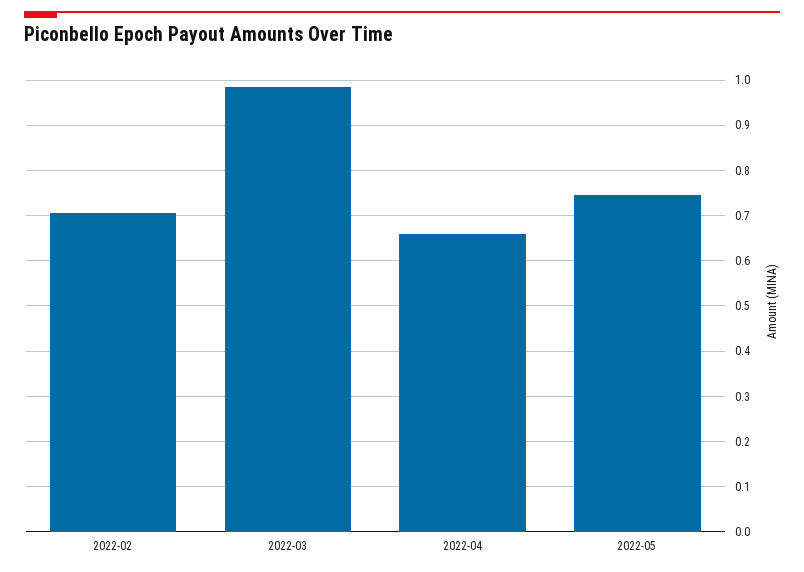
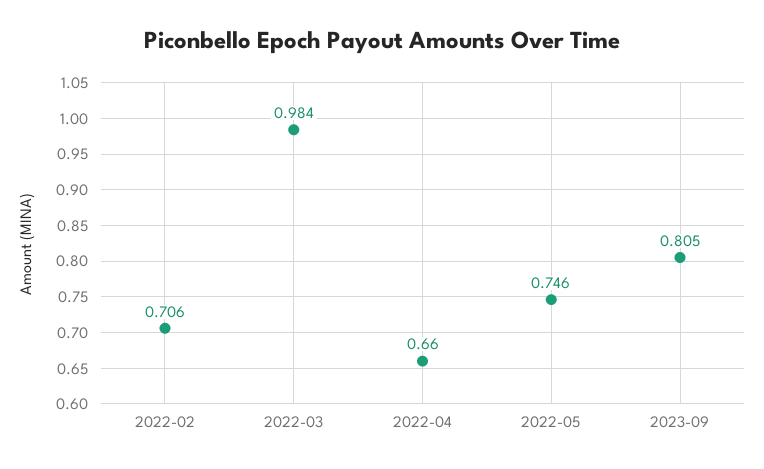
2023-09: none -> 0.805

